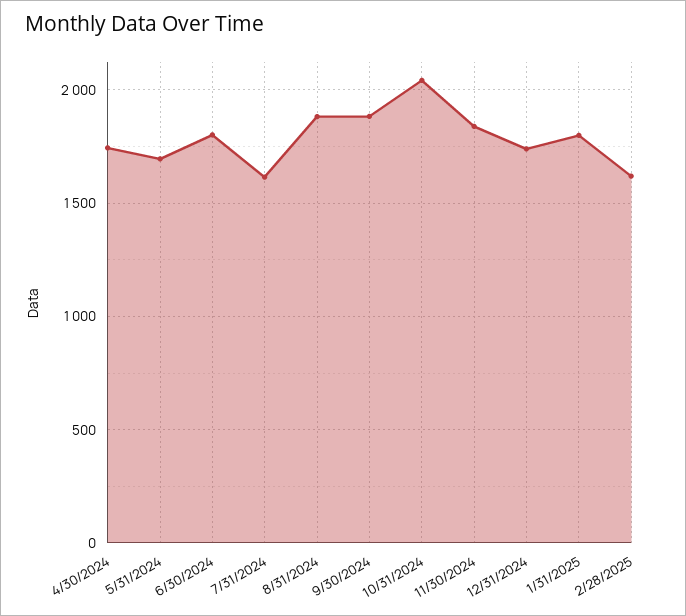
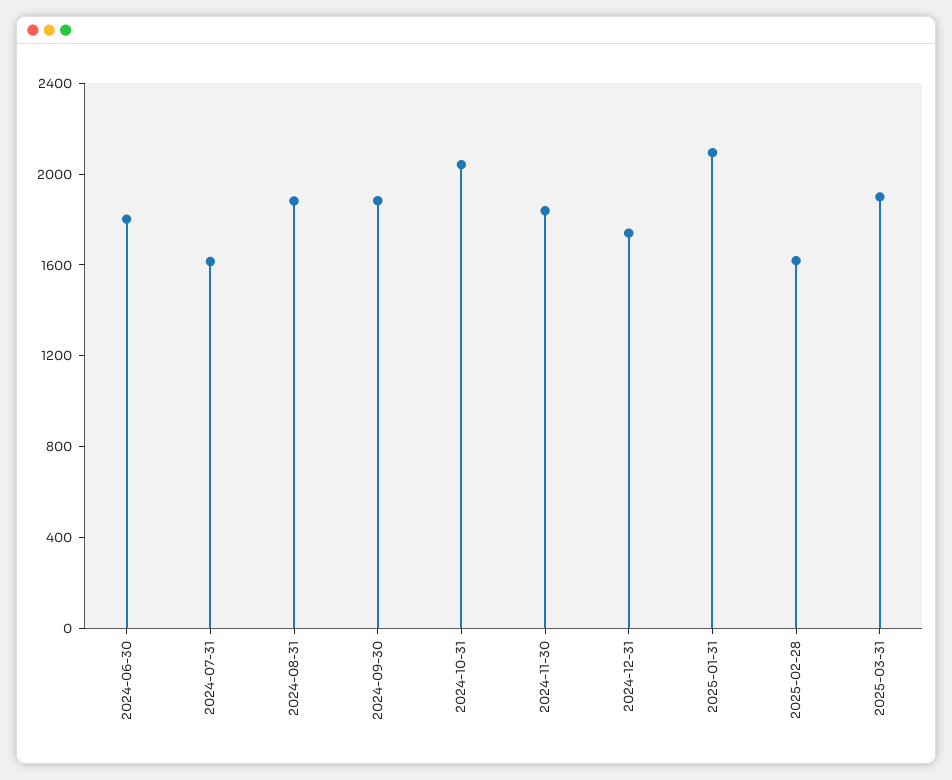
4/30/2024: 1750 -> none
5/31/2024: 1700 -> none
1/31/2025: 1800 -> 2100
2025-03-31: none -> 1900

